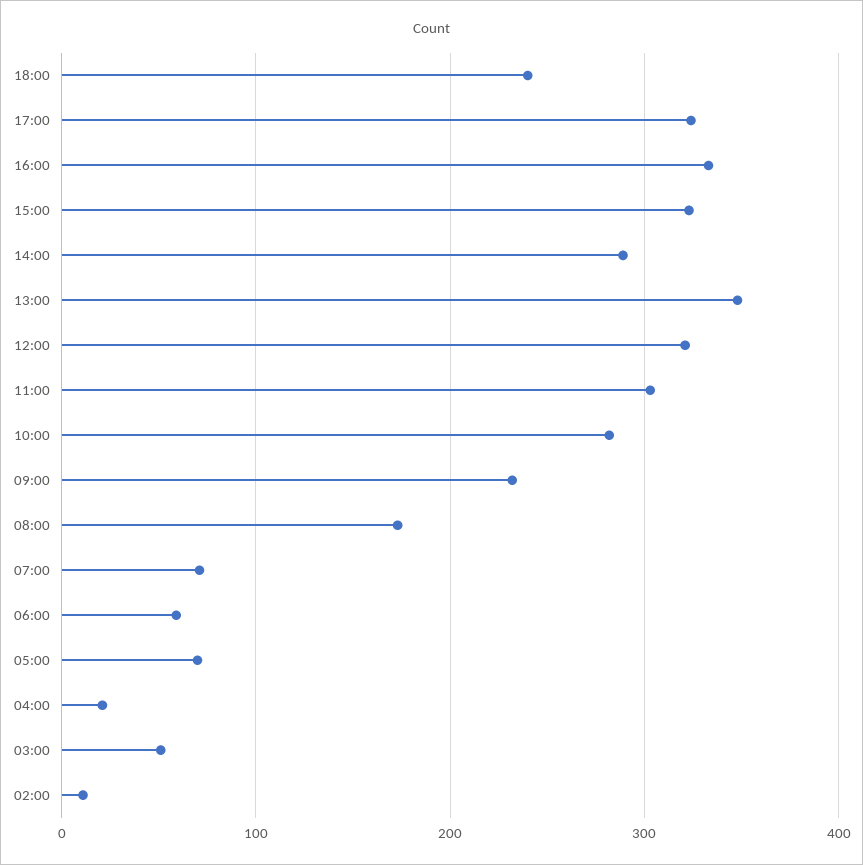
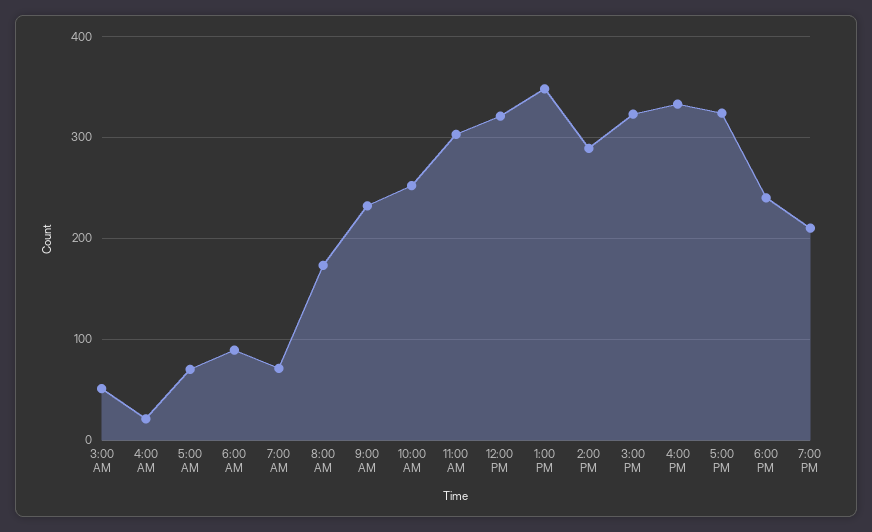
10:00: 280 -> 250
06:00: 60 -> 90
02:00: 10 -> none
7:00 PM: none -> 210

